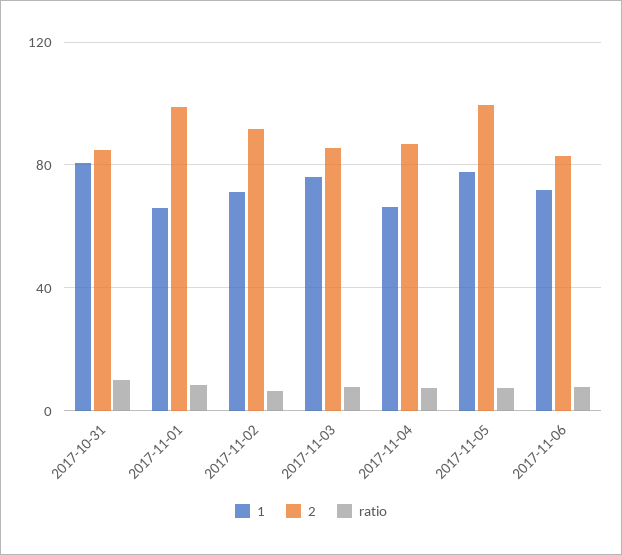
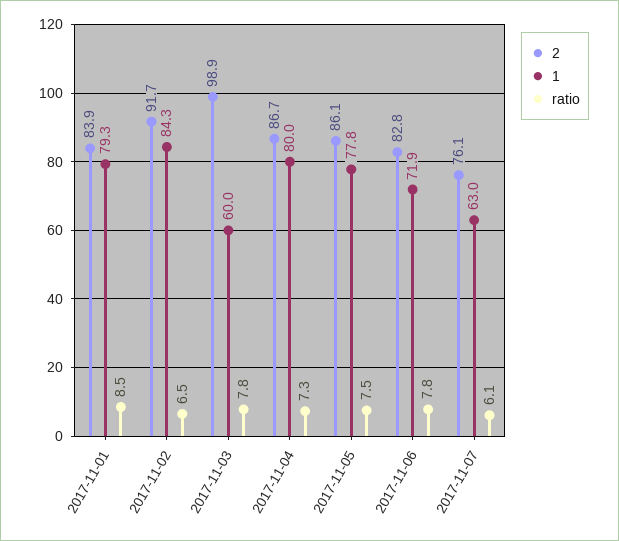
1, 2017-10-31: 80 -> none
2, 2017-10-31: 85 -> none
ratio, 2017-10-31: 10 -> none
1, 2017-11-01: 65 -> 79.3
2, 2017-11-01: 100 -> 83.9
1, 2017-11-02: 70 -> 84.3
1, 2017-11-03: 75 -> 60
2, 2017-11-03: 85 -> 98.9
1, 2017-11-04: 65 -> 80
2, 2017-11-05: 100 -> 86.1
2, 2017-11-07: none -> 76.1
1, 2017-11-07: none -> 63
ratio, 2017-11-07: none -> 6.1

